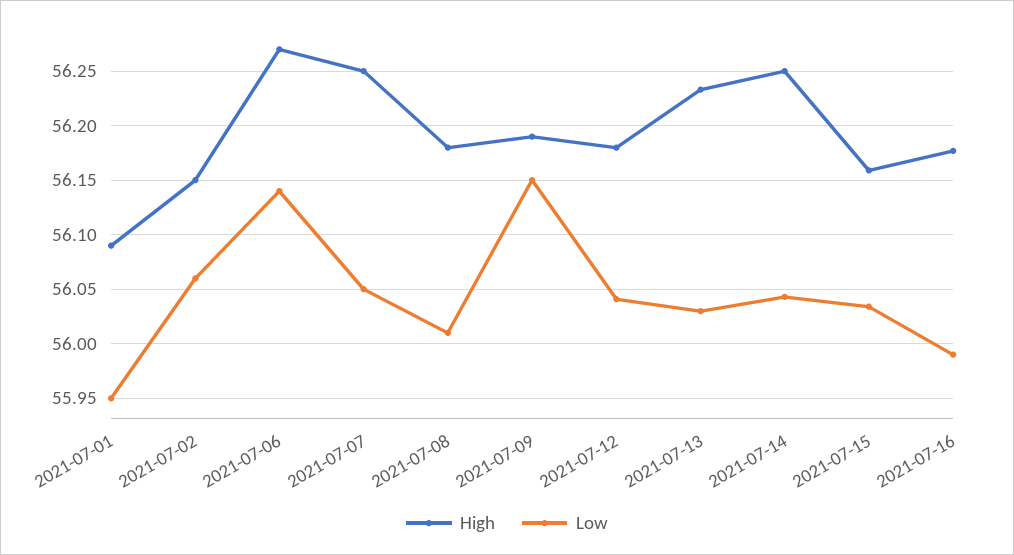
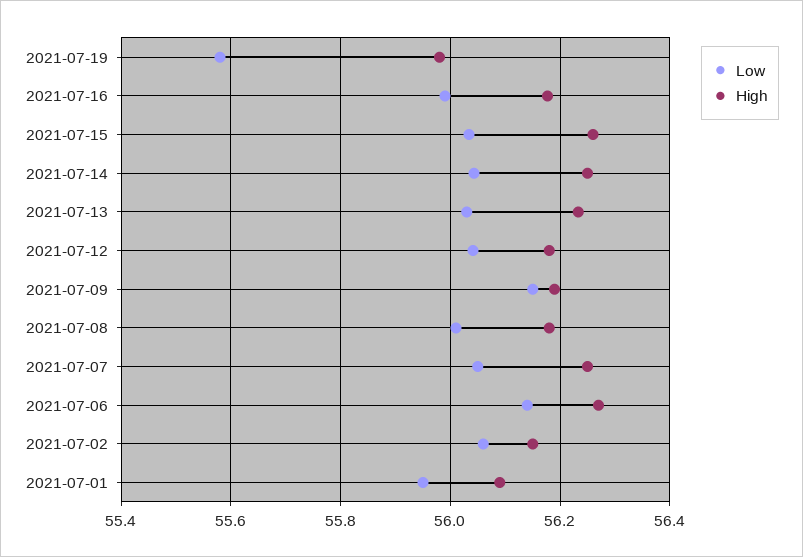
High, 2021-07-15: 56.16 -> 56.26
Low, 2021-07-19: none -> 55.58
High, 2021-07-19: none -> 55.98

